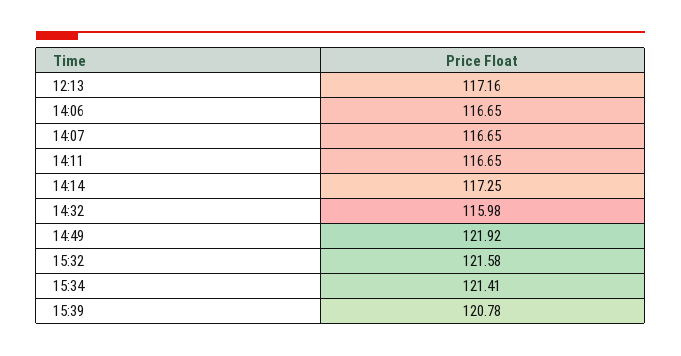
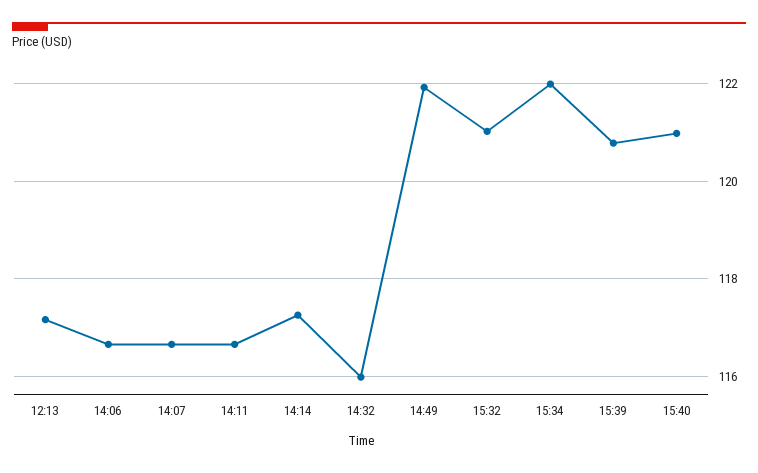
15:32: 121.58 -> 121
15:34: 121.41 -> 122
15:40: none -> 121

